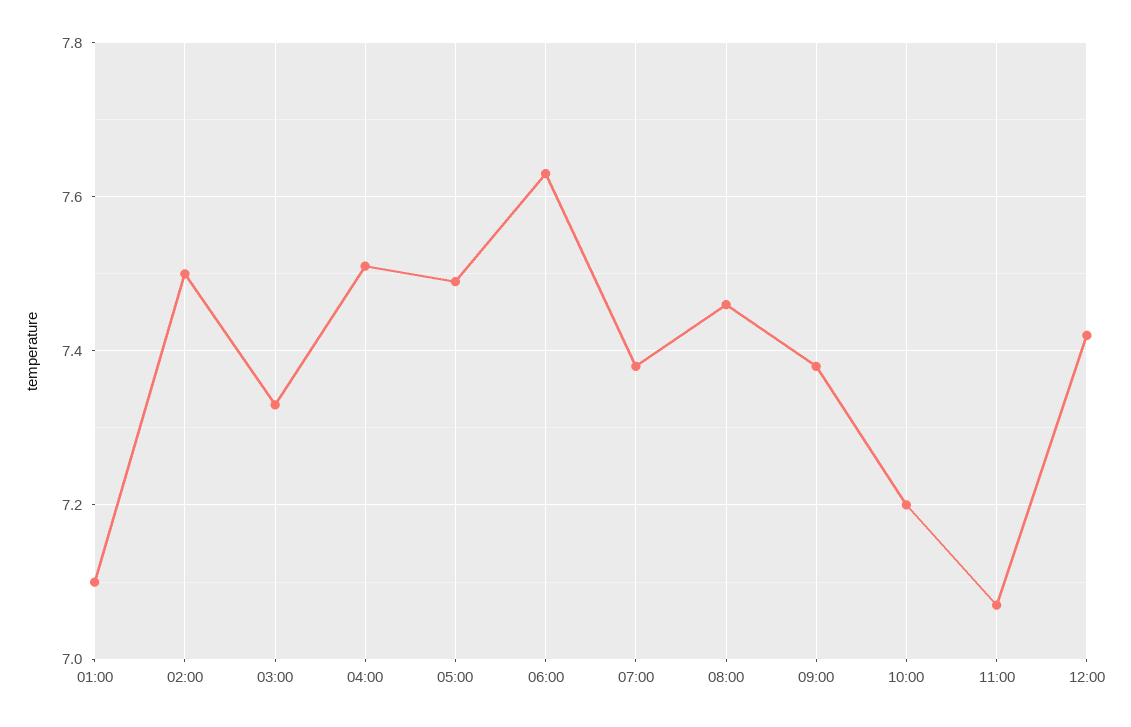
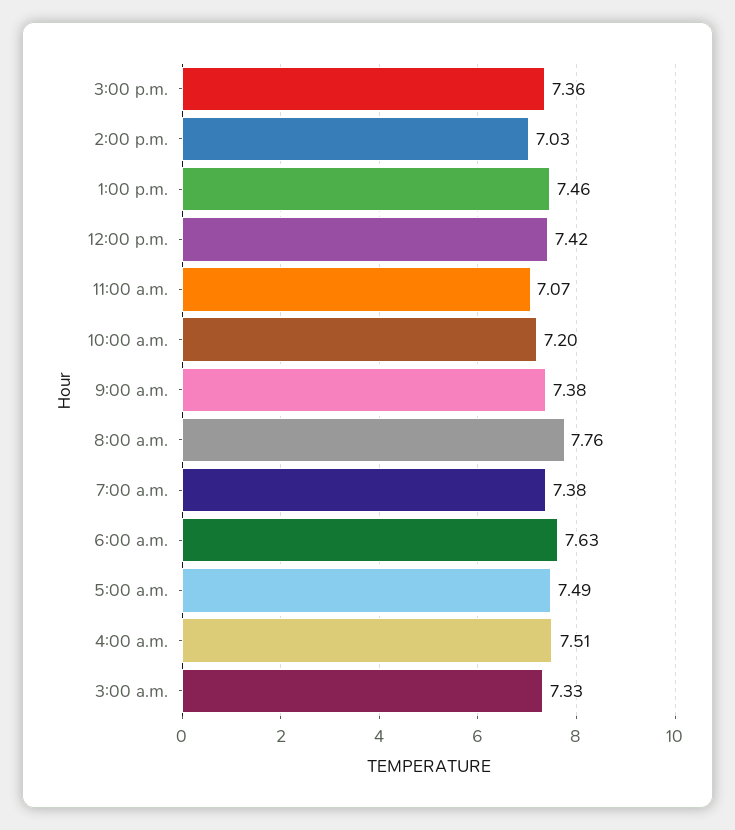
01:00: 7.1 -> none
02:00: 7.5 -> none
08:00: 7.45 -> 7.76
3:00 p.m.: none -> 7.36
2:00 p.m.: none -> 7.03
1:00 p.m.: none -> 7.46

